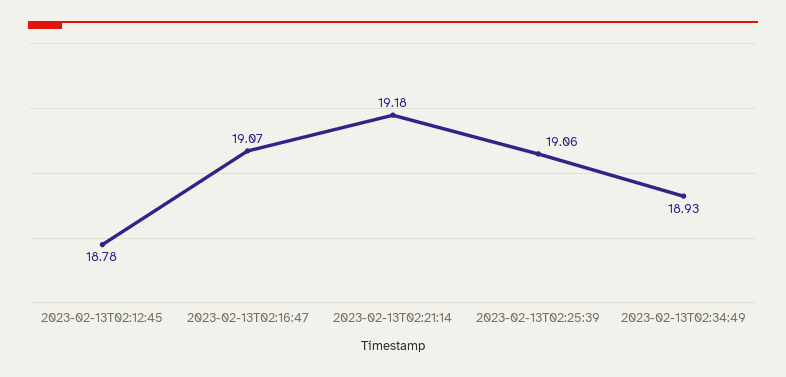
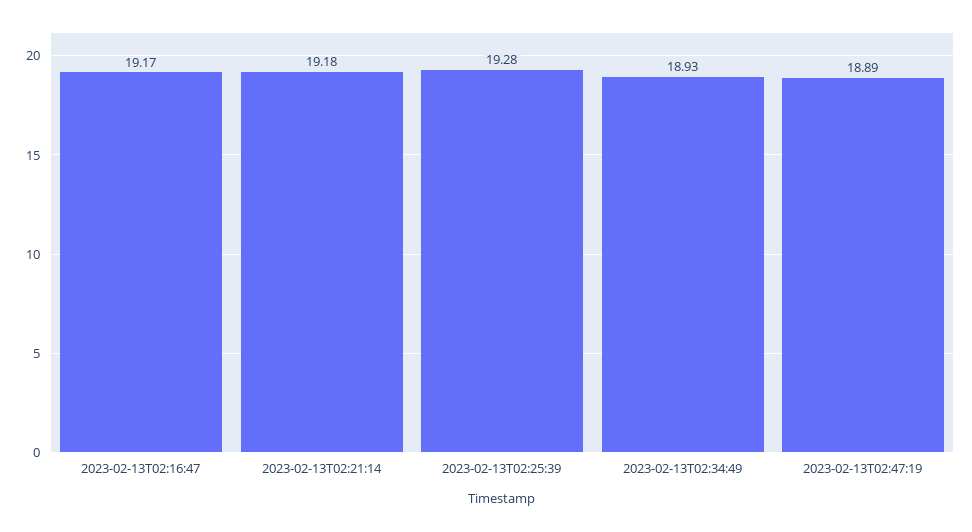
2023-02-13T02:12:45: 18.78 -> none
2023-02-13T02:16:47: 19.07 -> 19.17
2023-02-13T02:25:39: 19.06 -> 19.28
2023-02-13T02:47:19: none -> 18.89

